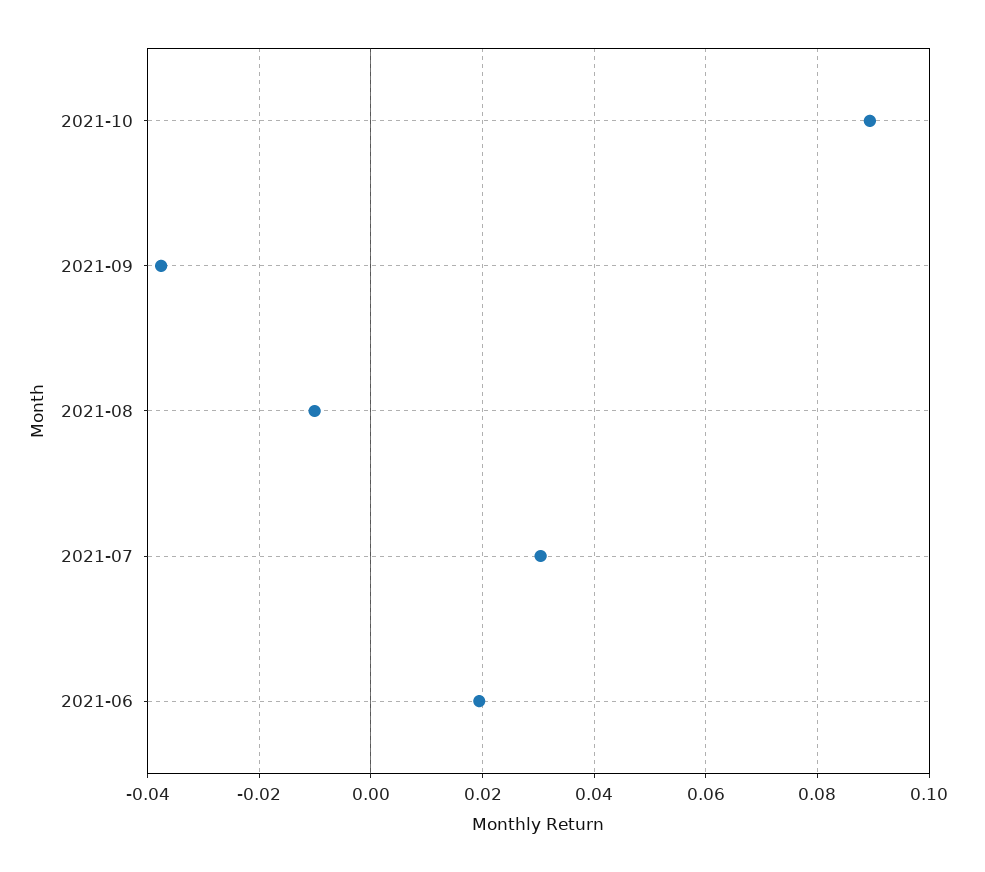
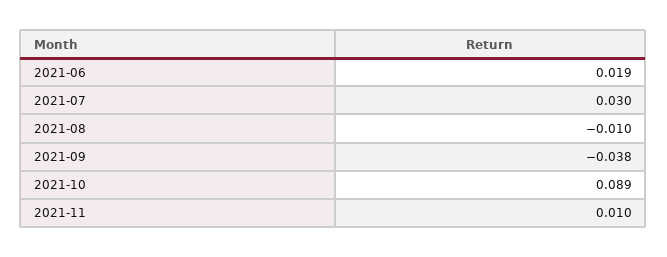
2021-11: none -> 0.01

